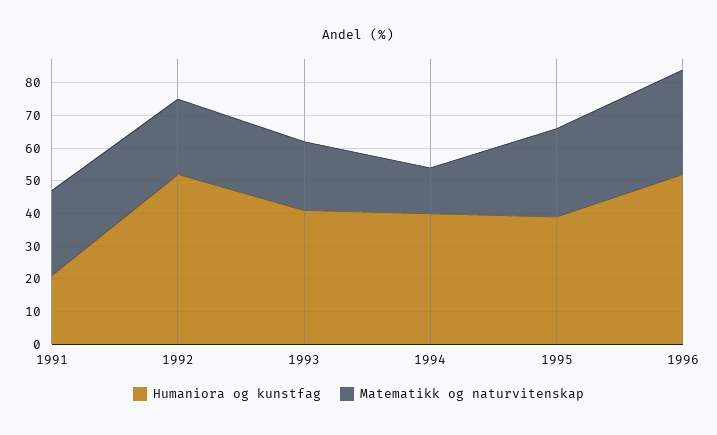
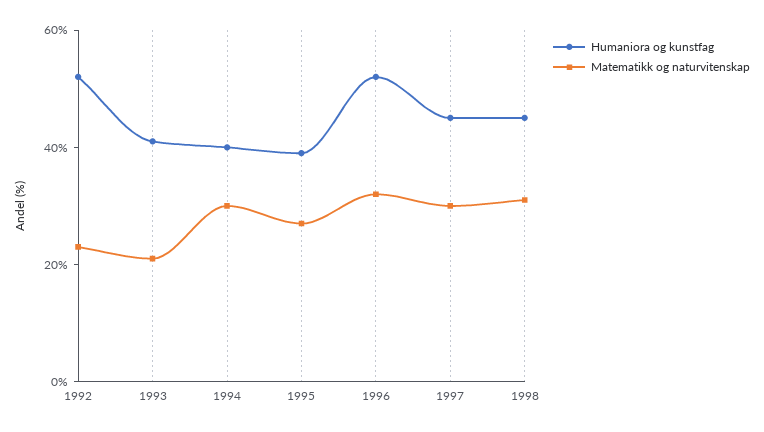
Humaniora og kunstfag, 1991: 20 -> none
Matematikk og naturvitenskap, 1991: 25 -> none
Matematikk og naturvitenskap, 1994: 15 -> 30
Humaniora og kunstfag, 1997: none -> 45
Matematikk og naturvitenskap, 1997: none -> 30
Humaniora og kunstfag, 1998: none -> 45
Matematikk og naturvitenskap, 1998: none -> 30

